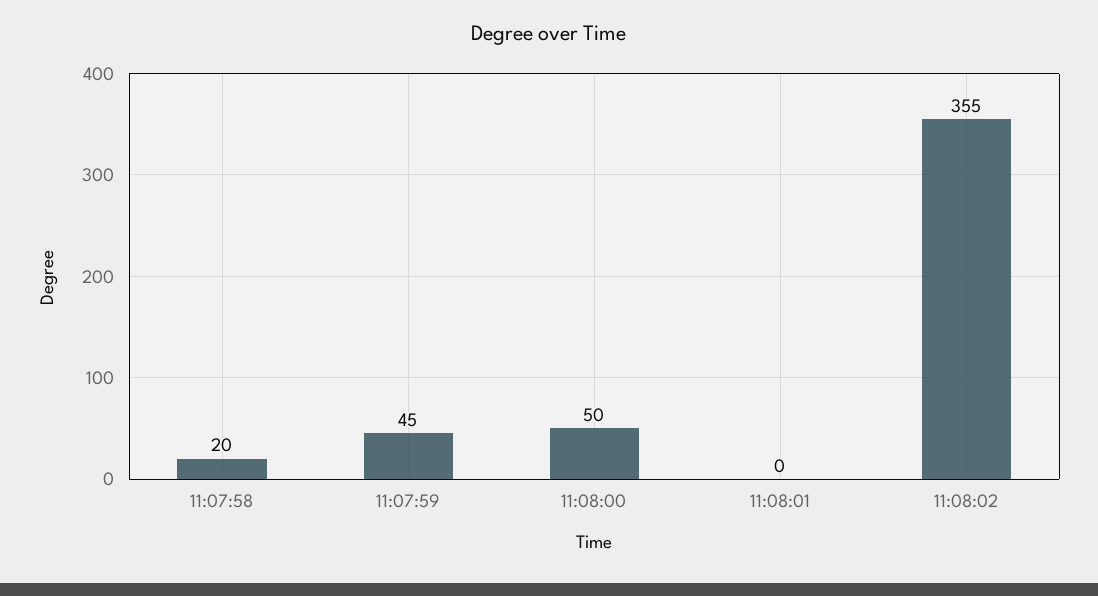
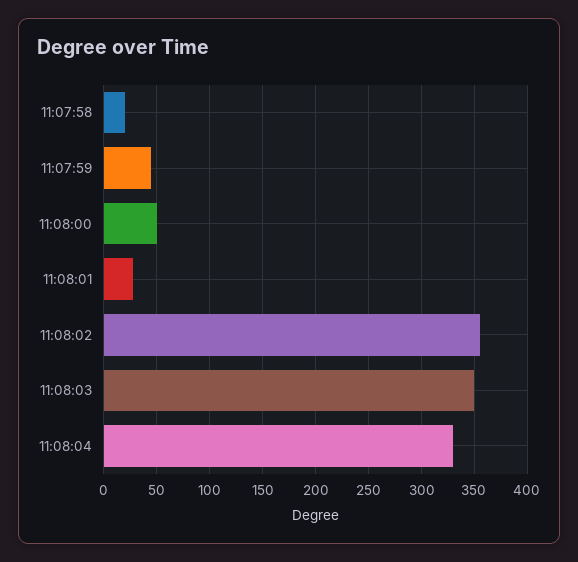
11:08:01: 0 -> 30
11:08:03: none -> 350
11:08:04: none -> 330

